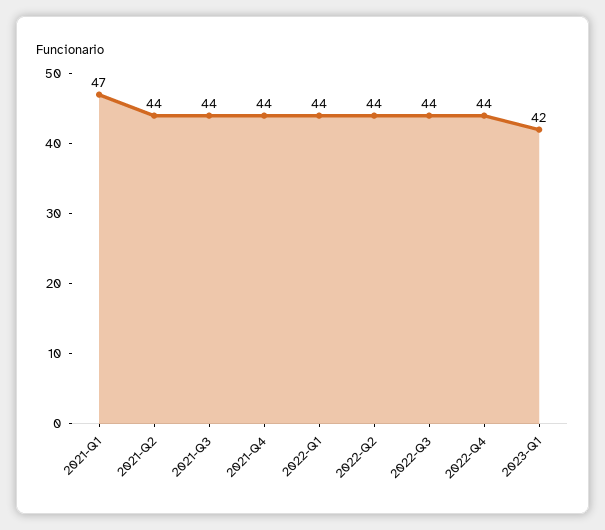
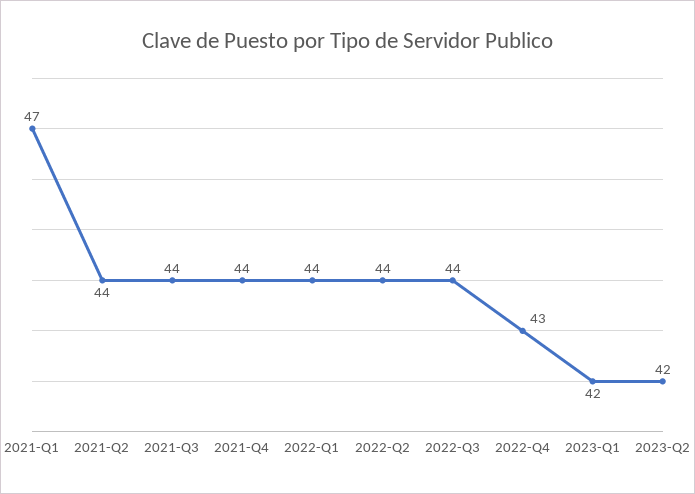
2022-Q4: 44 -> 43
2023-Q2: none -> 42

